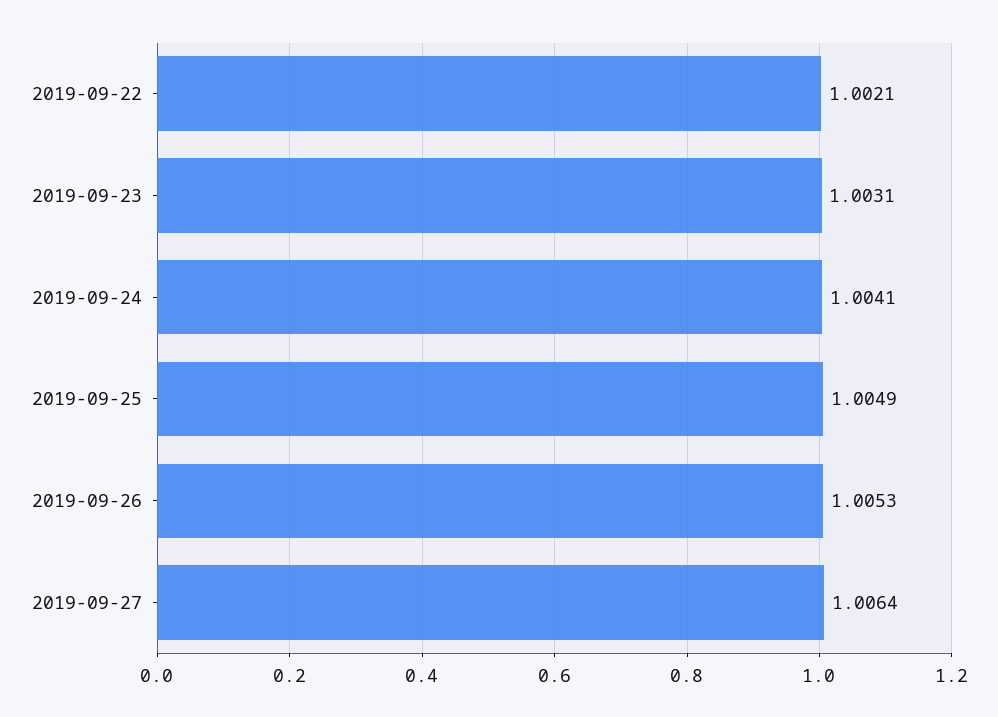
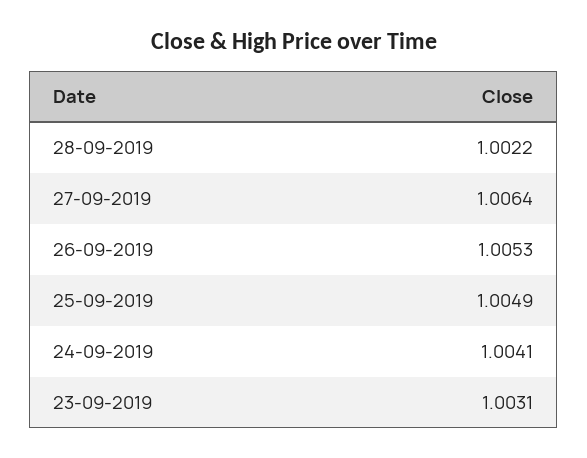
2019-09-22: 1.0021 -> none
28-09-2019: none -> 1.0022

